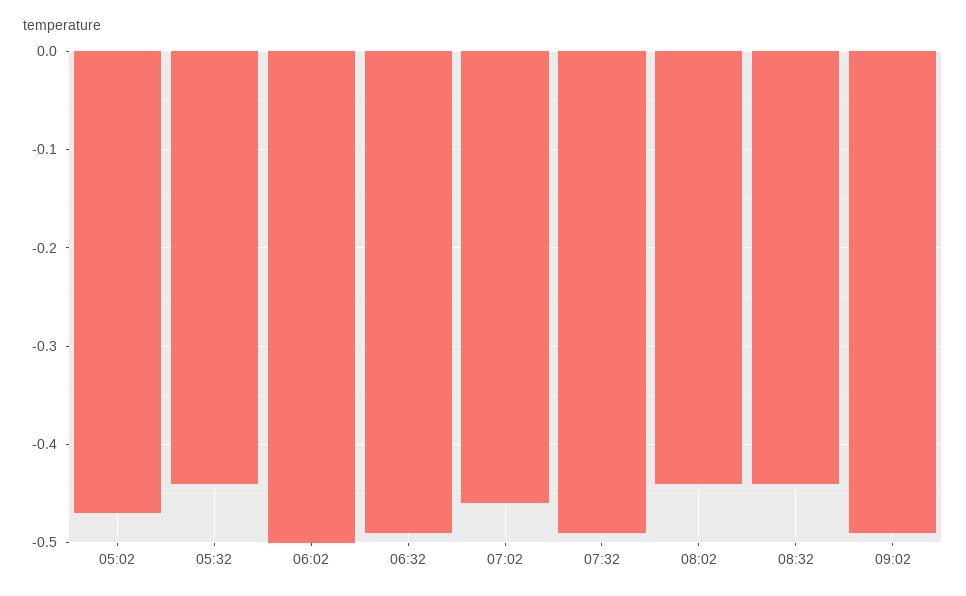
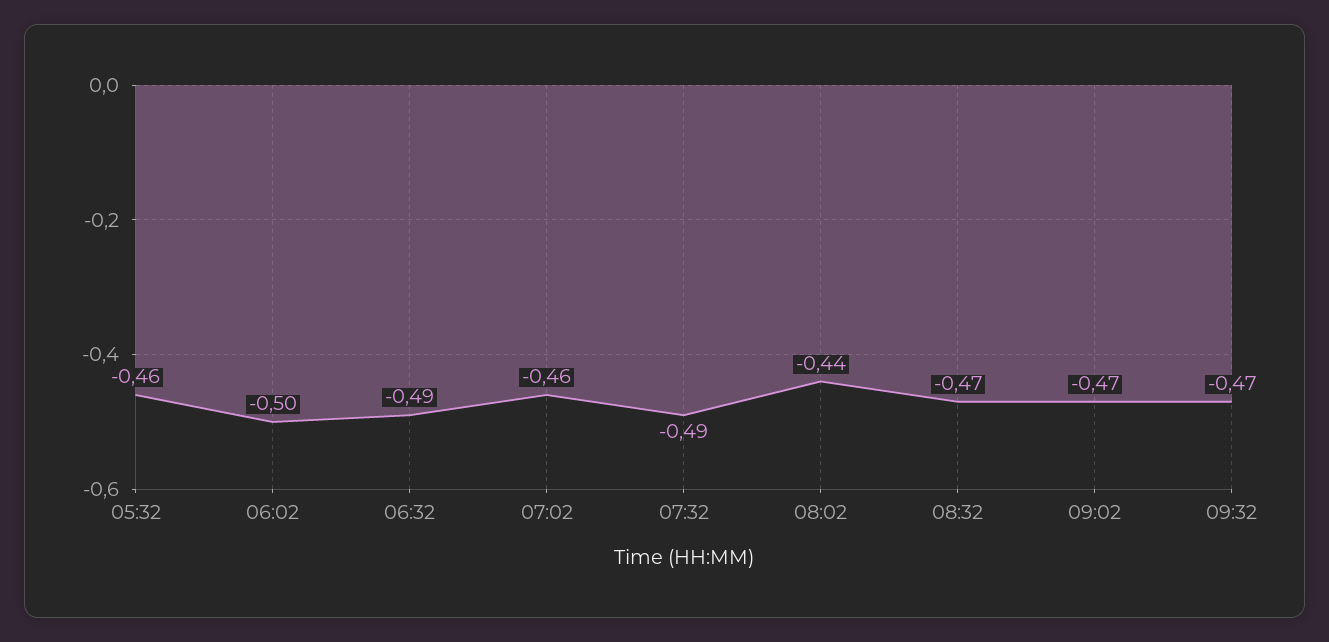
05:02: -0.47 -> none
05:32: -0.44 -> -0.46
08:32: -0.44 -> -0.47
09:02: -0.49 -> -0.47
09:32: none -> -0.47

